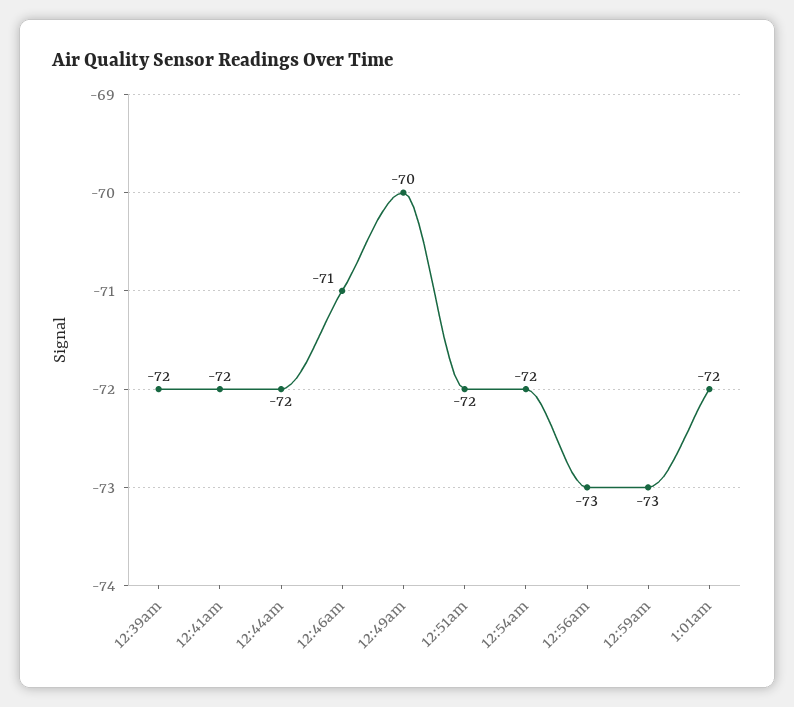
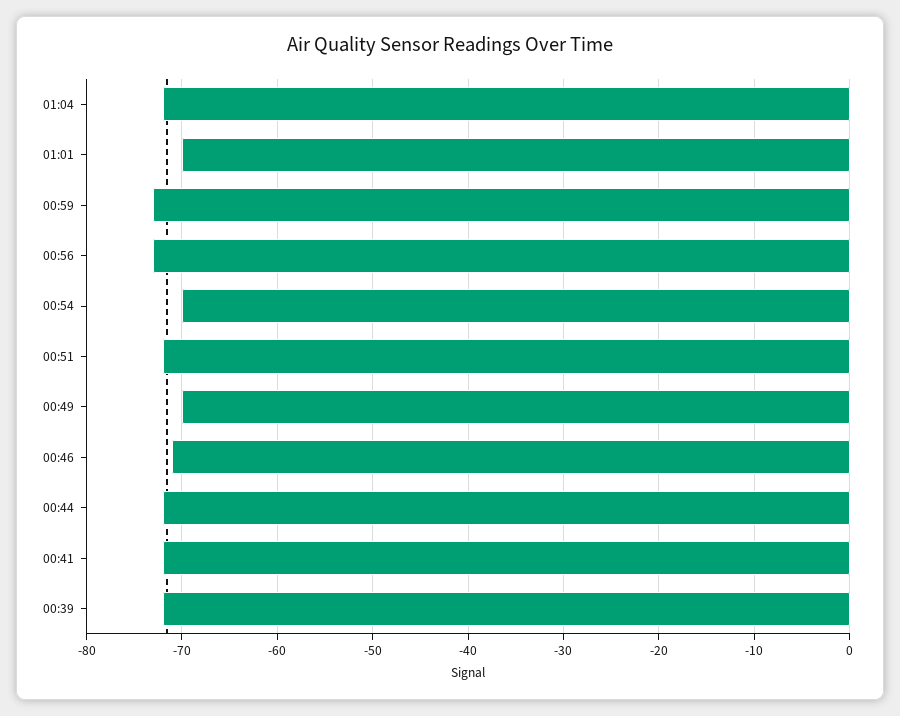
12:54am: -72 -> -70
1:01am: -72 -> -70
01:04: none -> -72

